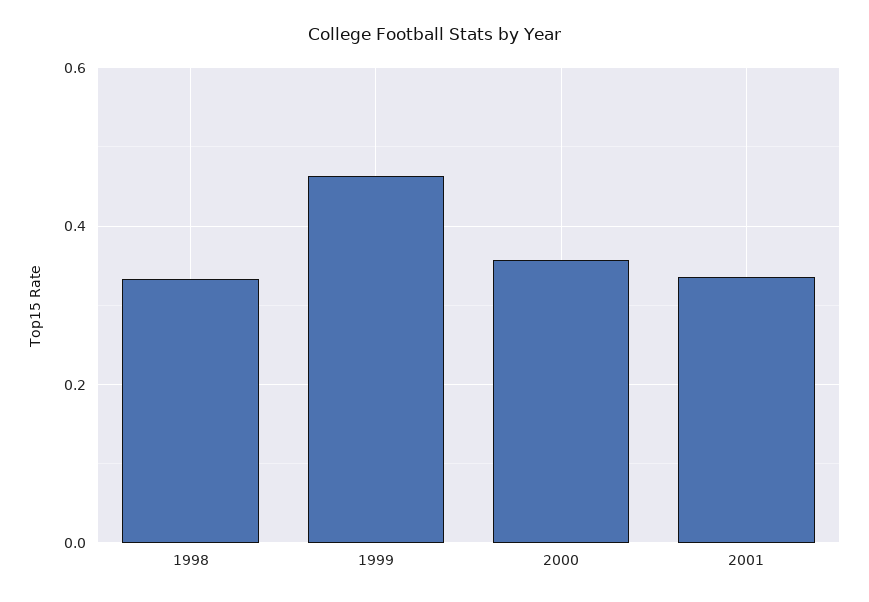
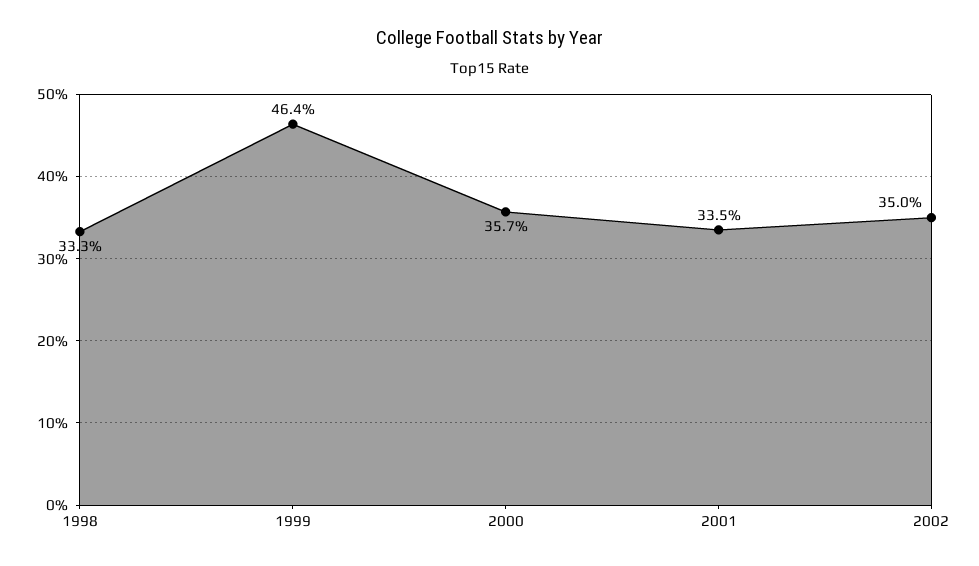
2002: none -> 0.35

